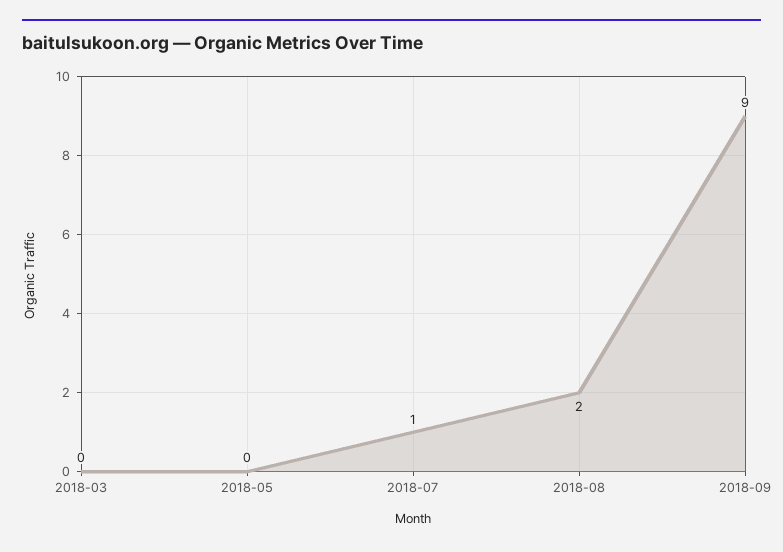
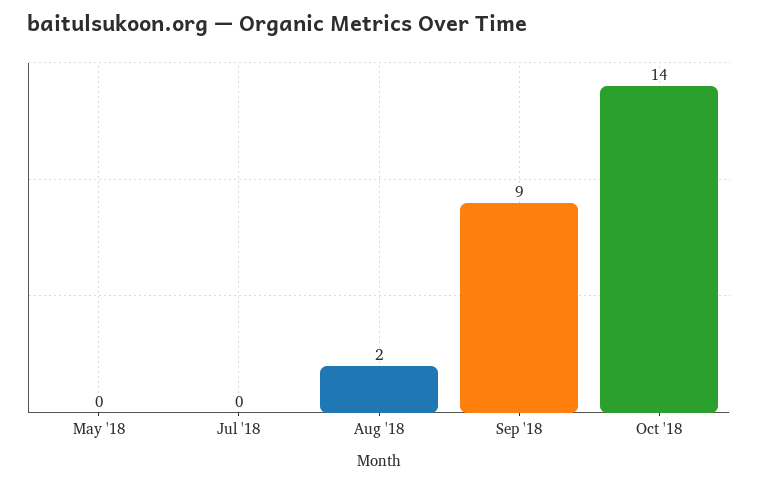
2018-03: 0 -> none
2018-07: 1 -> 0
Oct '18: none -> 14

